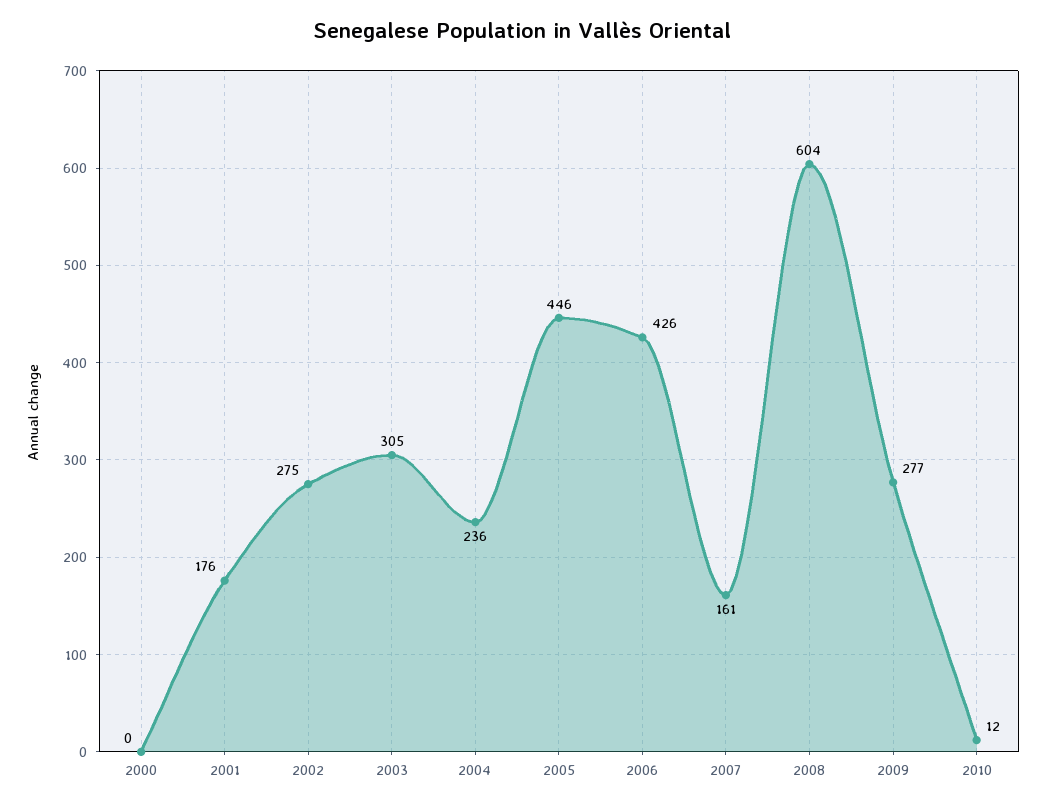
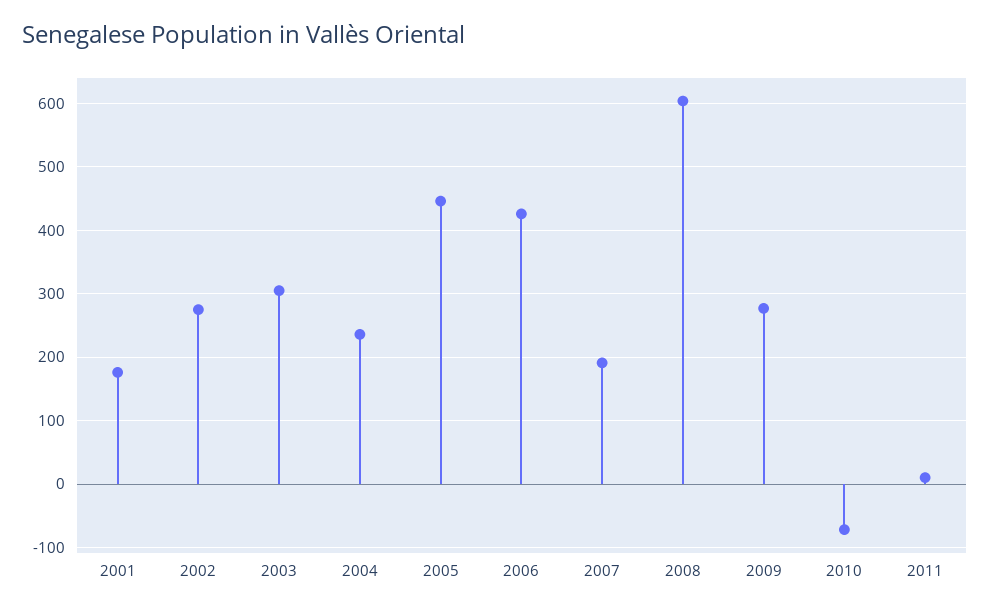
2000: 0 -> none
2007: 161 -> 190
2010: 12 -> -70
2011: none -> 10

